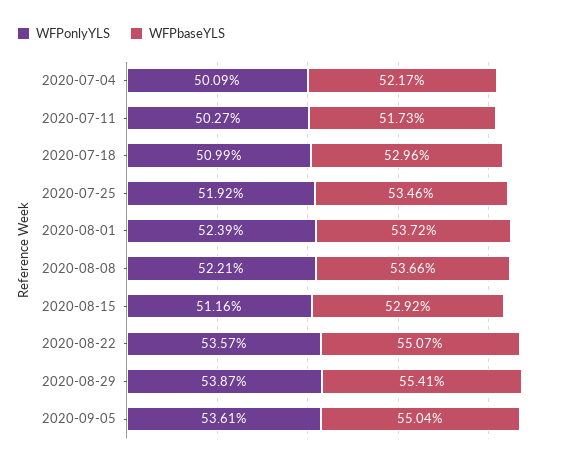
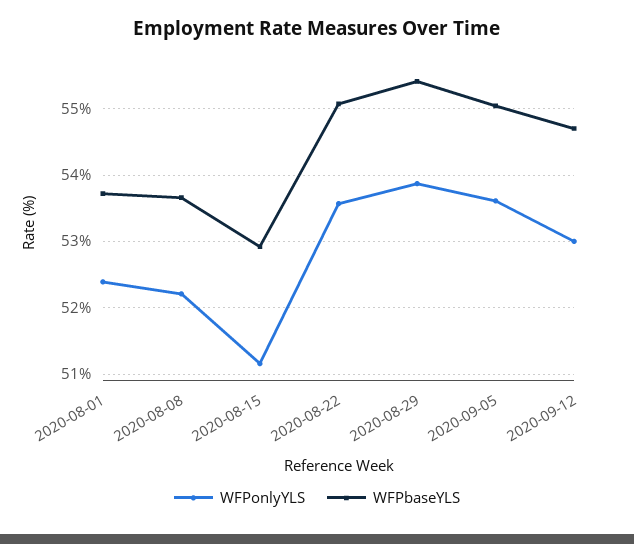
WFPonlyYLS, 2020-07-04: 50.09 -> none
WFPbaseYLS, 2020-07-04: 52.17 -> none
WFPonlyYLS, 2020-07-11: 50.27 -> none
WFPbaseYLS, 2020-07-11: 51.73 -> none
WFPonlyYLS, 2020-07-18: 50.99 -> none
WFPbaseYLS, 2020-07-18: 52.96 -> none
WFPonlyYLS, 2020-07-25: 51.92 -> none
WFPbaseYLS, 2020-07-25: 53.46 -> none
WFPonlyYLS, 2020-09-12: none -> 53
WFPbaseYLS, 2020-09-12: none -> 54.7

